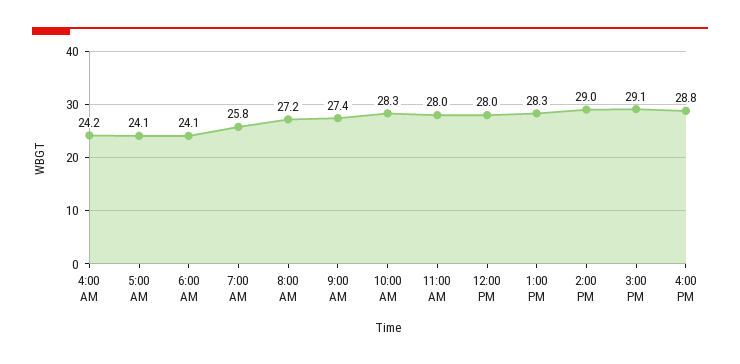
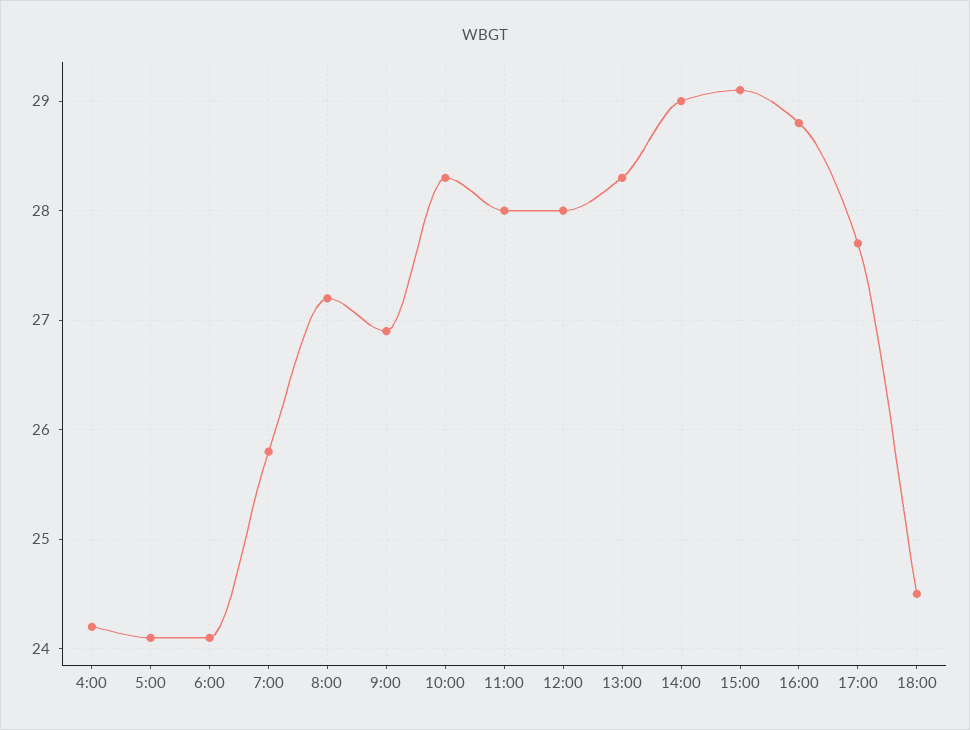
9:00 AM: 27.4 -> 26.9
17:00: none -> 27.7
18:00: none -> 24.5

